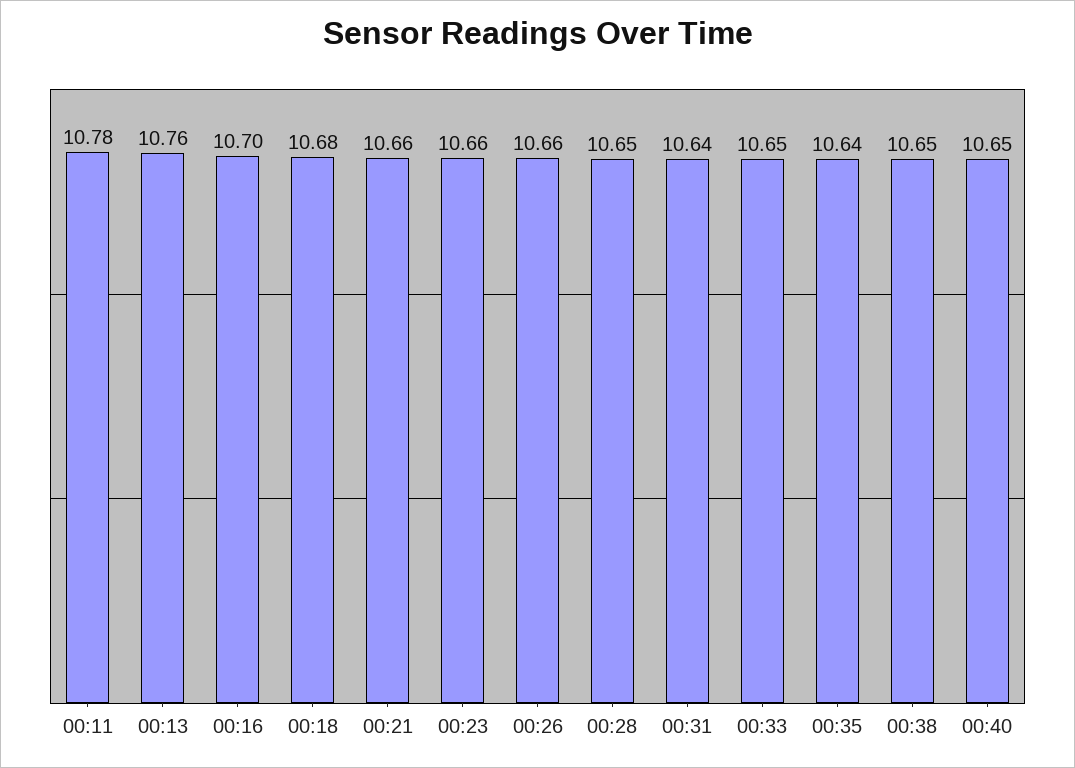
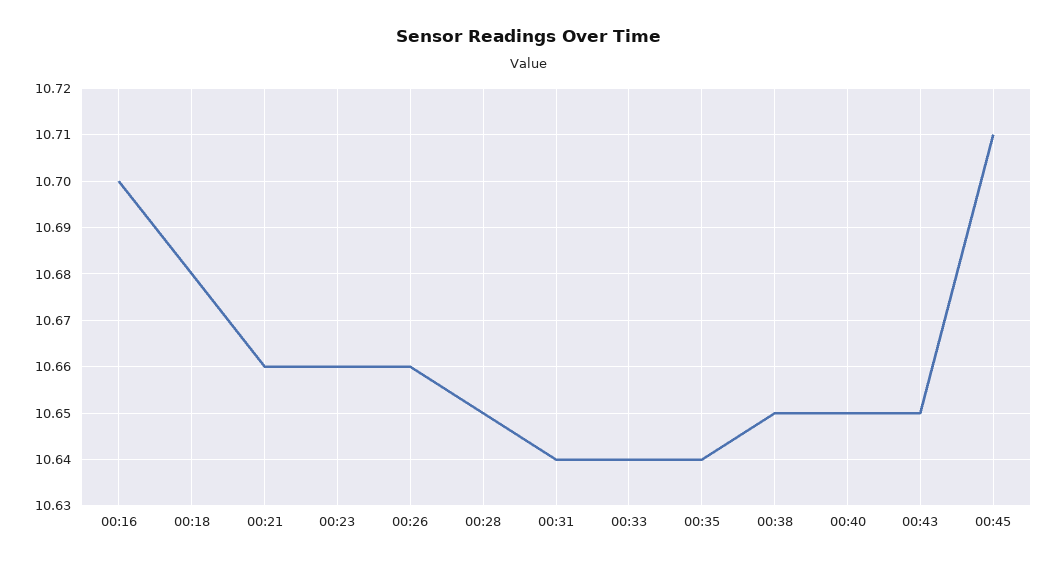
00:11: 10.78 -> none
00:13: 10.76 -> none
00:33: 10.65 -> 10.64
00:43: none -> 10.65
00:45: none -> 10.71

